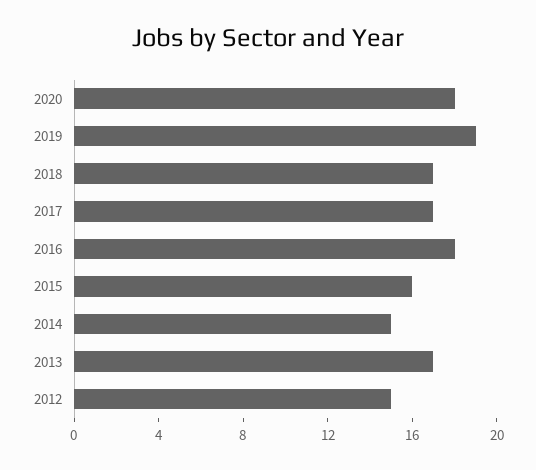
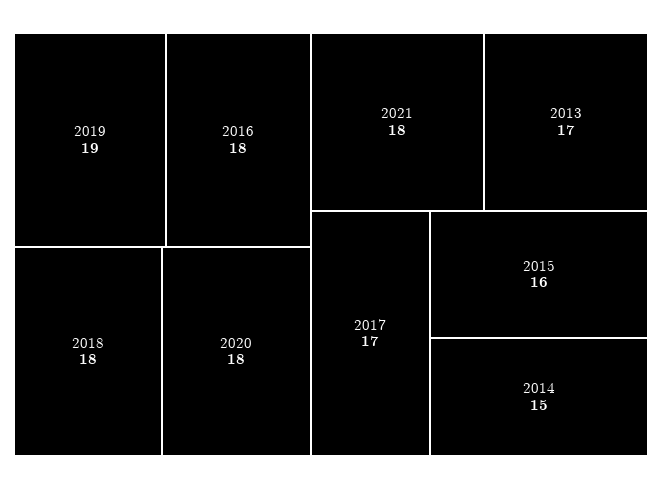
2018: 17 -> 18
2012: 15 -> none
2021: none -> 18

